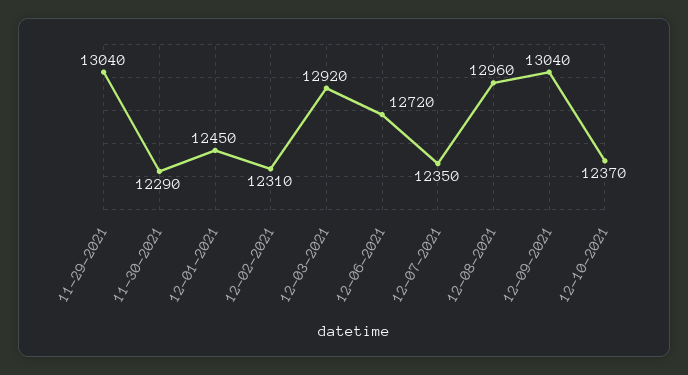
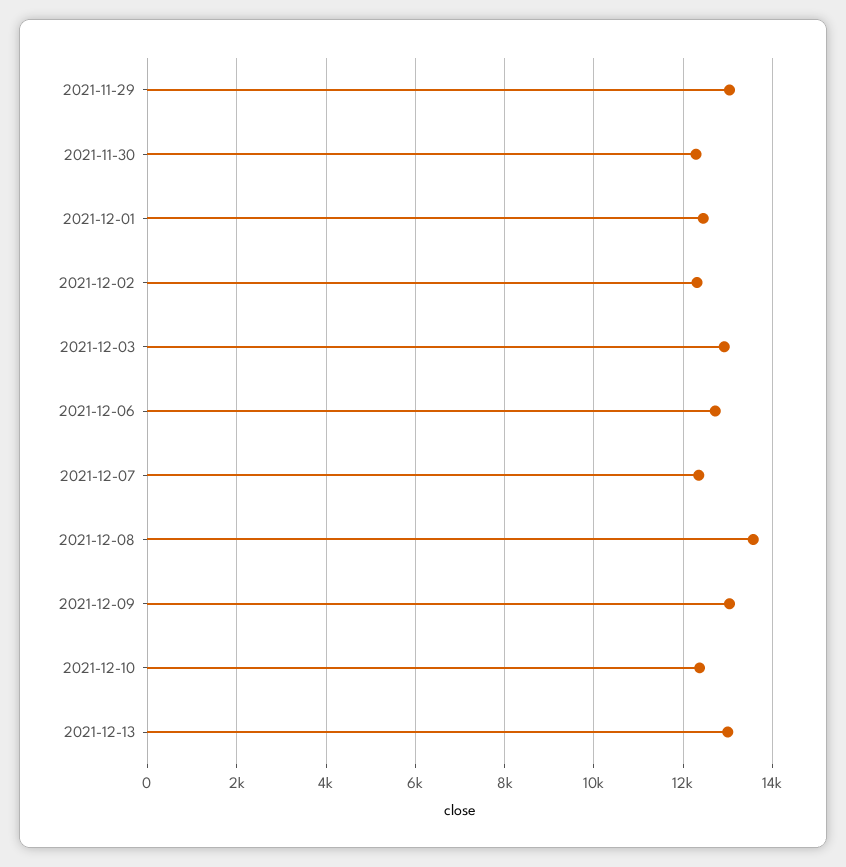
12-08-2021: 12960 -> 13600
2021-12-13: none -> 13000

